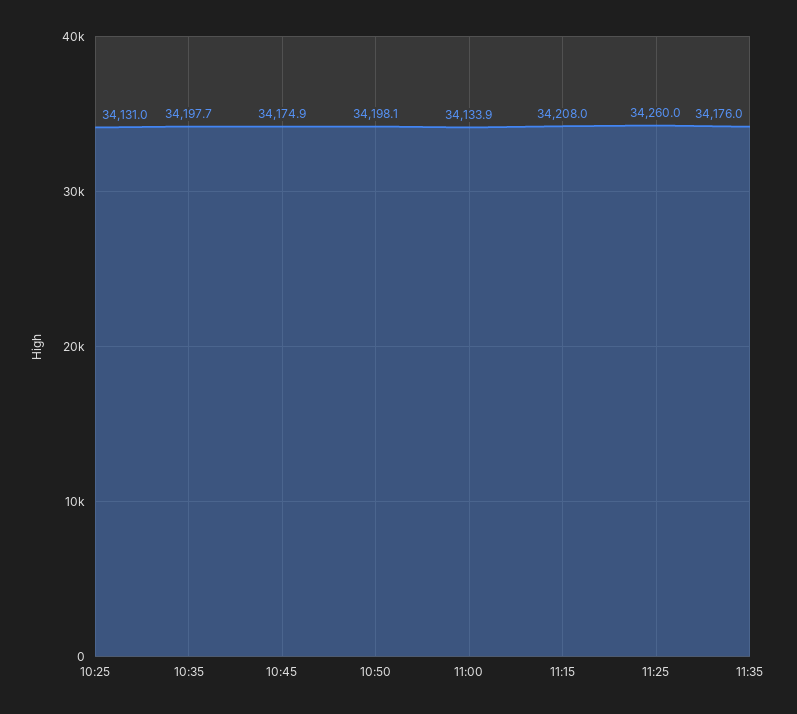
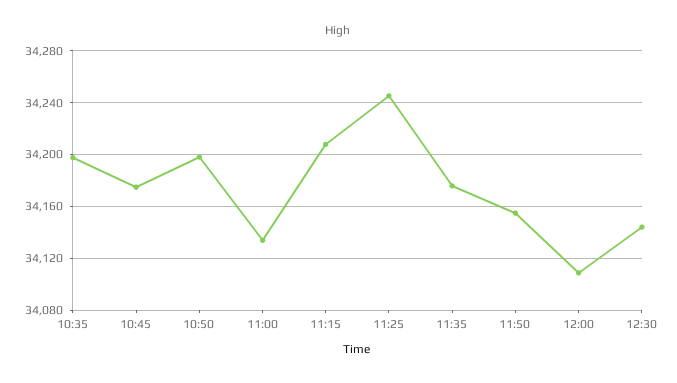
10:25: 34131 -> none
11:25: 34260 -> 34245
11:50: none -> 34155
12:00: none -> 34110
12:30: none -> 34145

